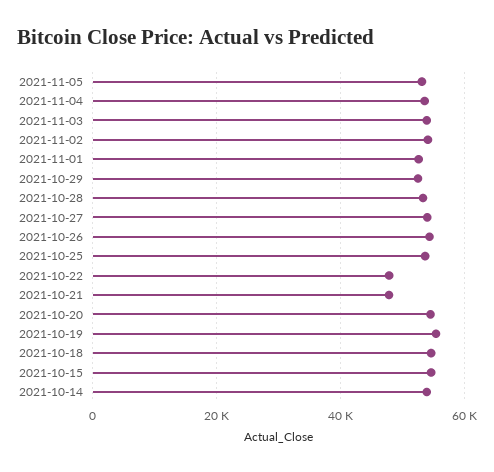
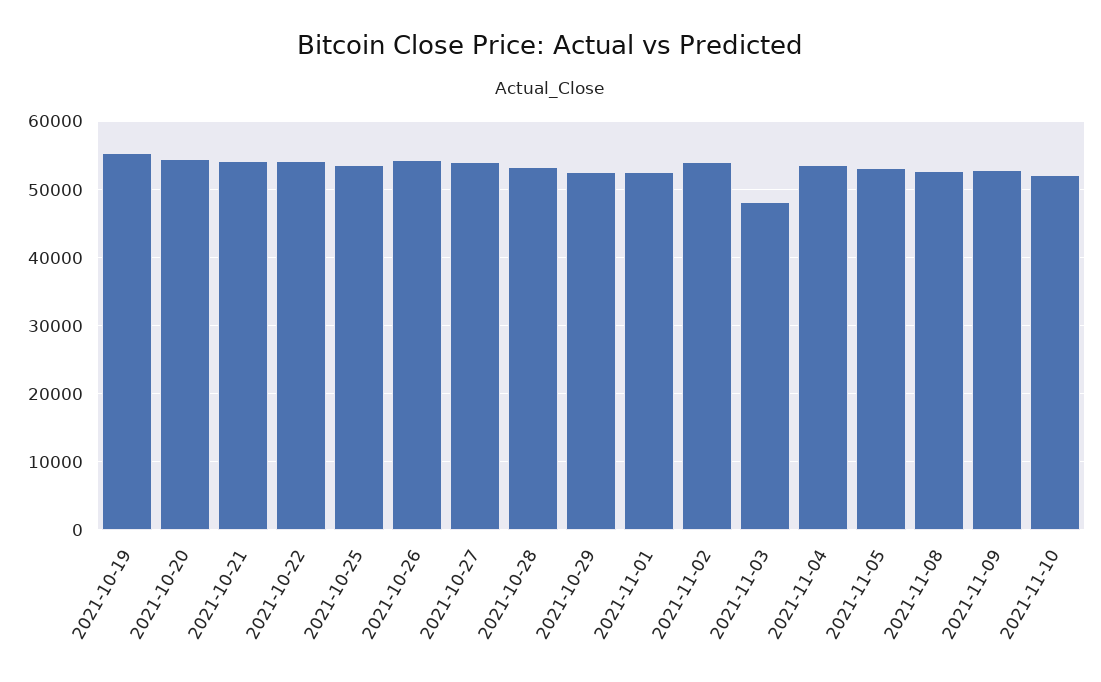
2021-11-03: 54000 -> 48000
2021-10-22: 48000 -> 54000
2021-10-21: 48000 -> 54000
2021-10-18: 54000 -> none
2021-10-15: 54000 -> none
2021-10-14: 54000 -> none
2021-11-08: none -> 53000
2021-11-09: none -> 53000
2021-11-10: none -> 52000

